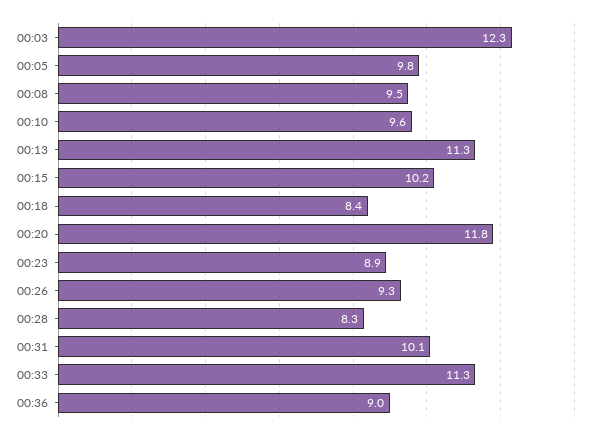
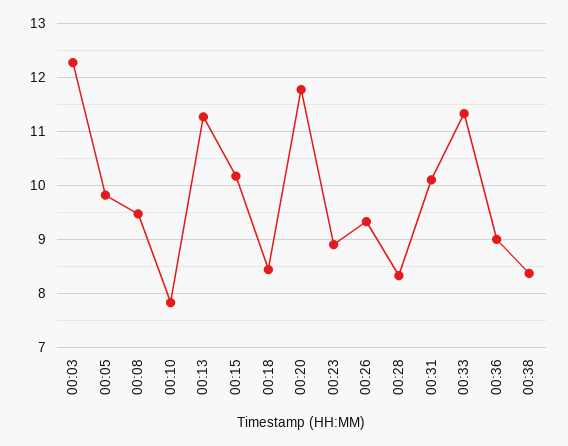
00:10: 9.6 -> 7.8
00:38: none -> 8.4

